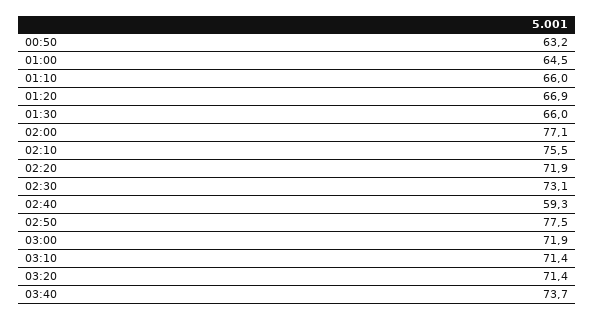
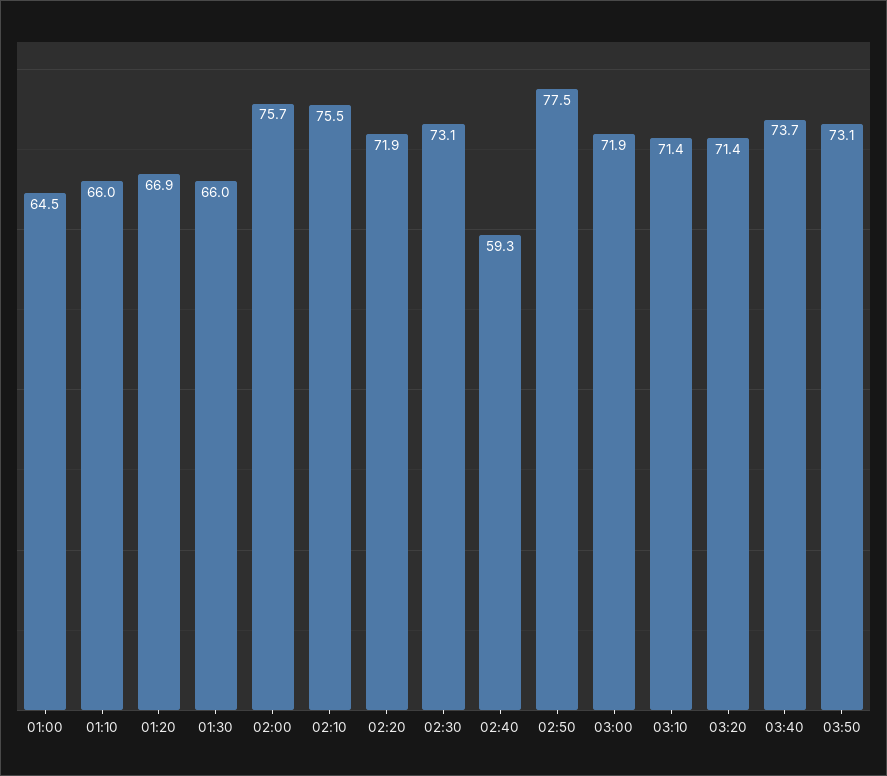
00:50: 63.2 -> none
02:00: 77.1 -> 75.7
03:50: none -> 73.1

